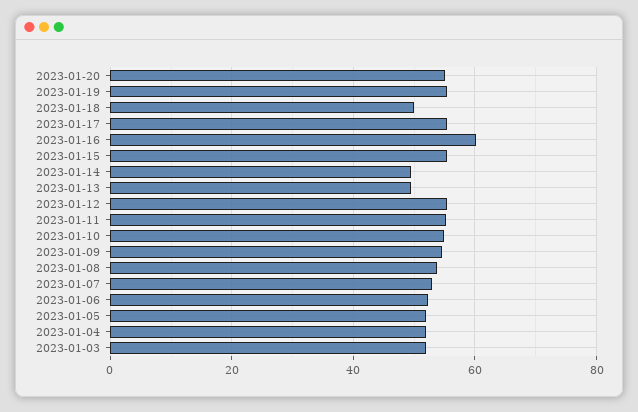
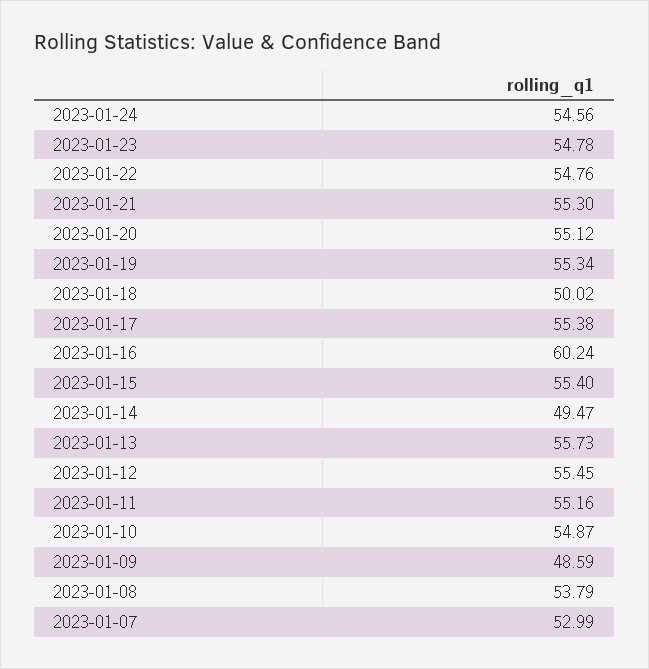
2023-01-13: 50 -> 55.73
2023-01-09: 54 -> 48.59
2023-01-06: 52 -> none
2023-01-05: 52 -> none
2023-01-04: 52 -> none
2023-01-03: 52 -> none
2023-01-24: none -> 54.56
2023-01-23: none -> 54.78
2023-01-22: none -> 54.76
2023-01-21: none -> 55.3

